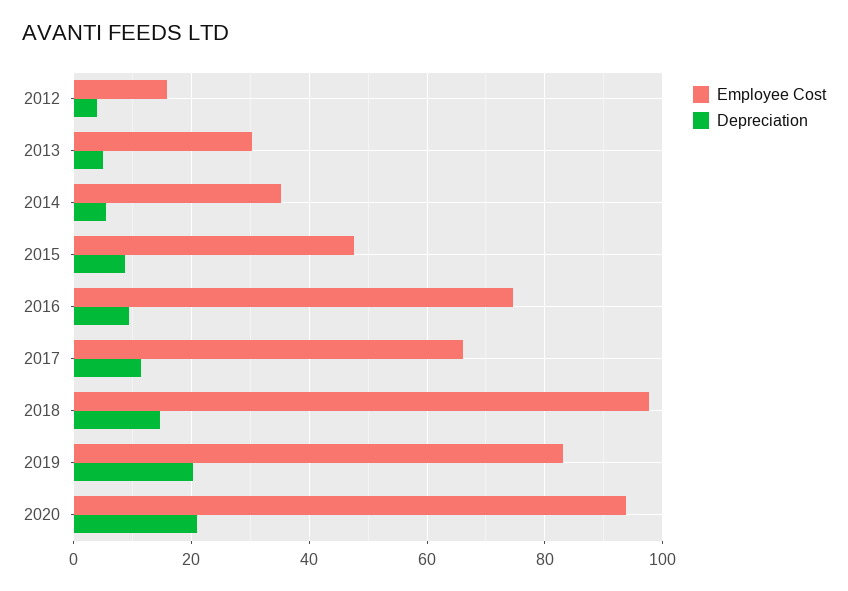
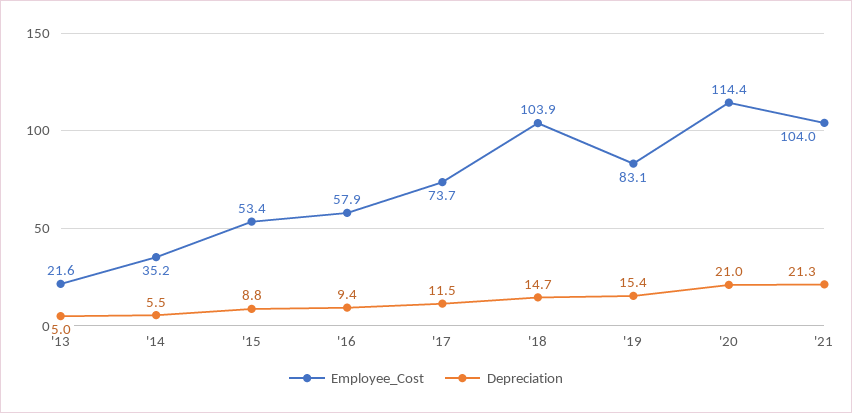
Employee Cost, 2012: 16 -> none
Depreciation, 2012: 4 -> none
Employee Cost, 2013: 30 -> 21.6
Employee Cost, 2015: 48 -> 53.4
Employee Cost, 2016: 74 -> 57.9
Employee Cost, 2017: 66 -> 73.7
Employee Cost, 2018: 98 -> 103.9
Depreciation, 2019: 20 -> 15.4
Employee Cost, 2020: 94 -> 114.4
Employee Cost, '21: none -> 104
Depreciation, '21: none -> 21.3

